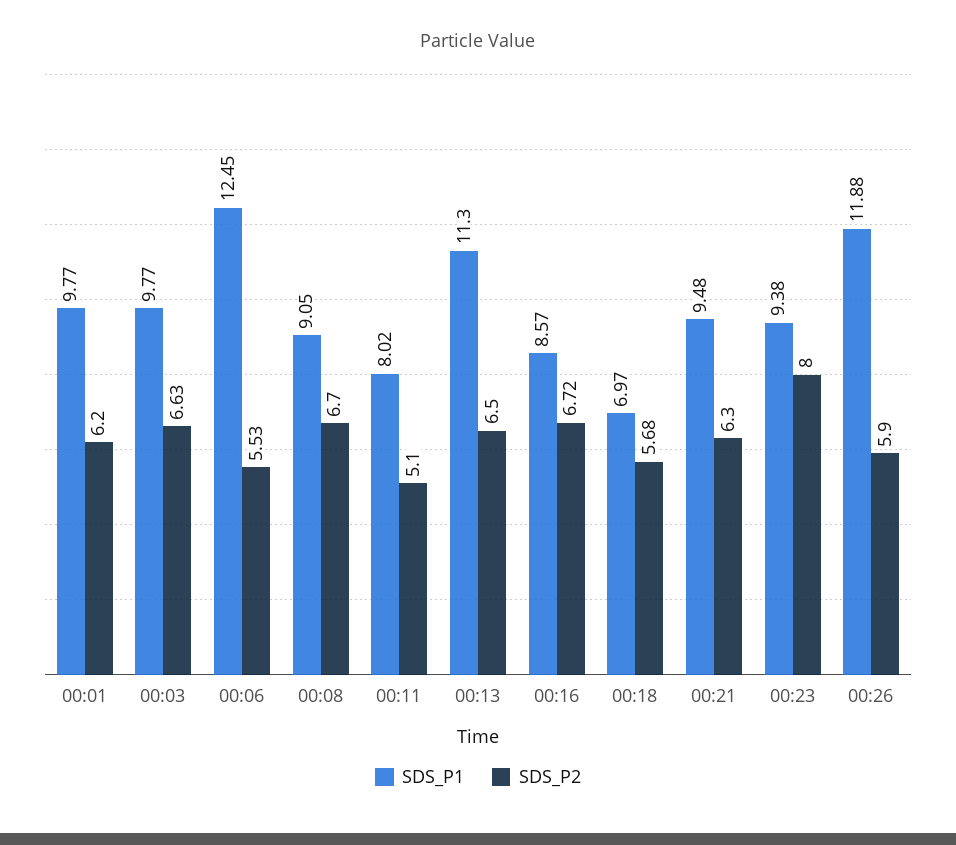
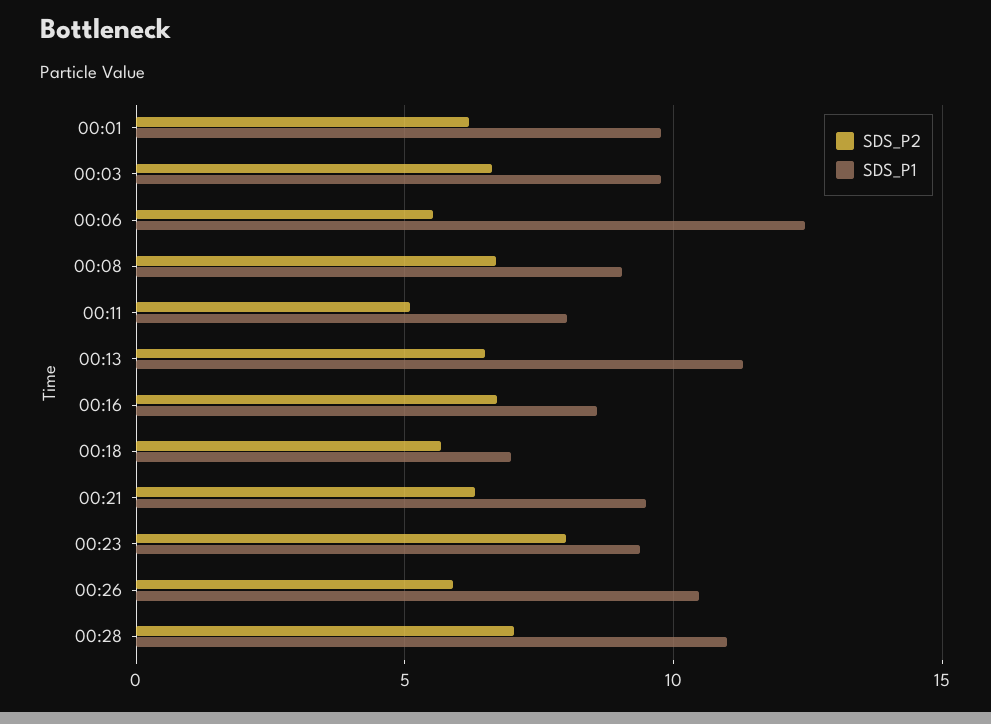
SDS_P1, 00:26: 11.88 -> 10.5
SDS_P2, 00:28: none -> 7
SDS_P1, 00:28: none -> 11

